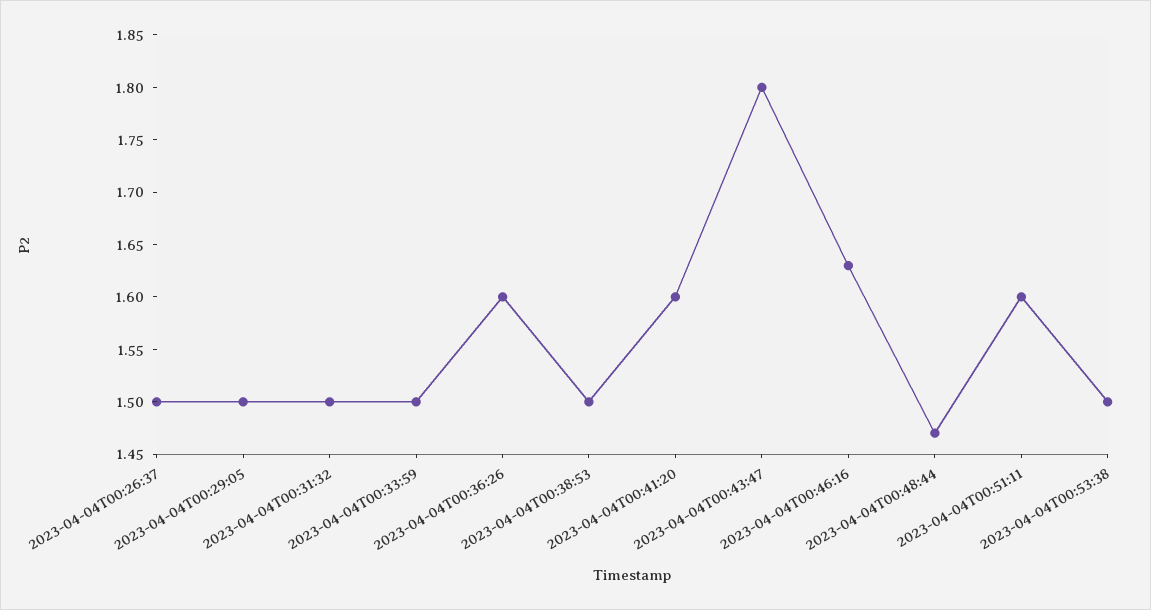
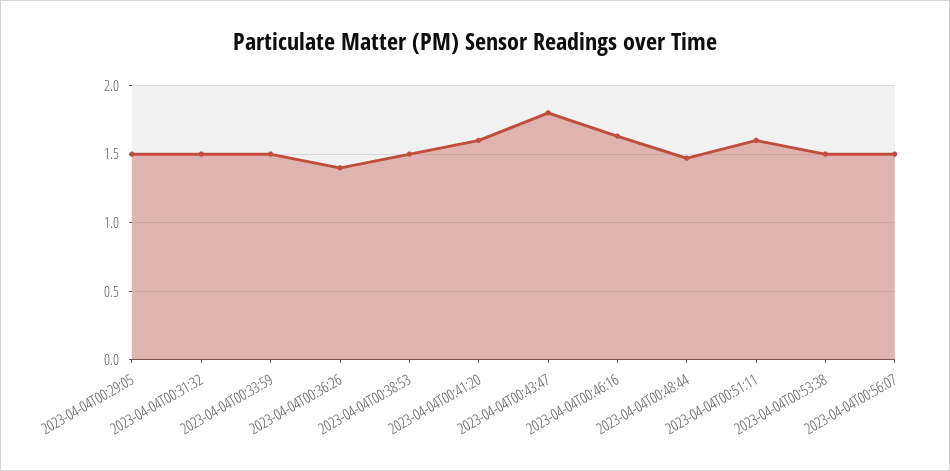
2023-04-04T00:26:37: 1.5 -> none
2023-04-04T00:36:26: 1.6 -> 1.4
2023-04-04T00:56:07: none -> 1.5

